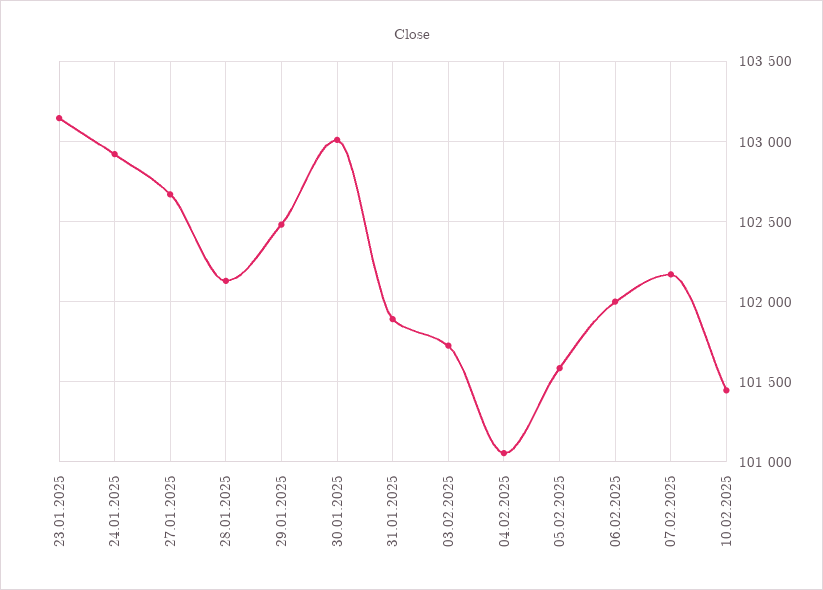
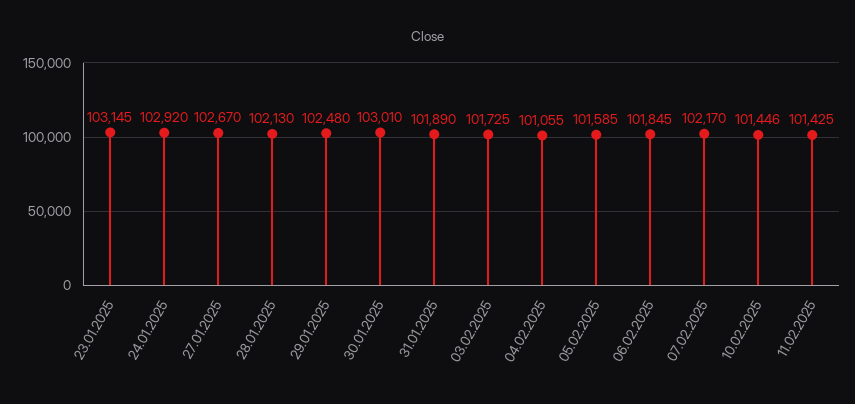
06.02.2025: 102000 -> 101845
11.02.2025: none -> 101425

